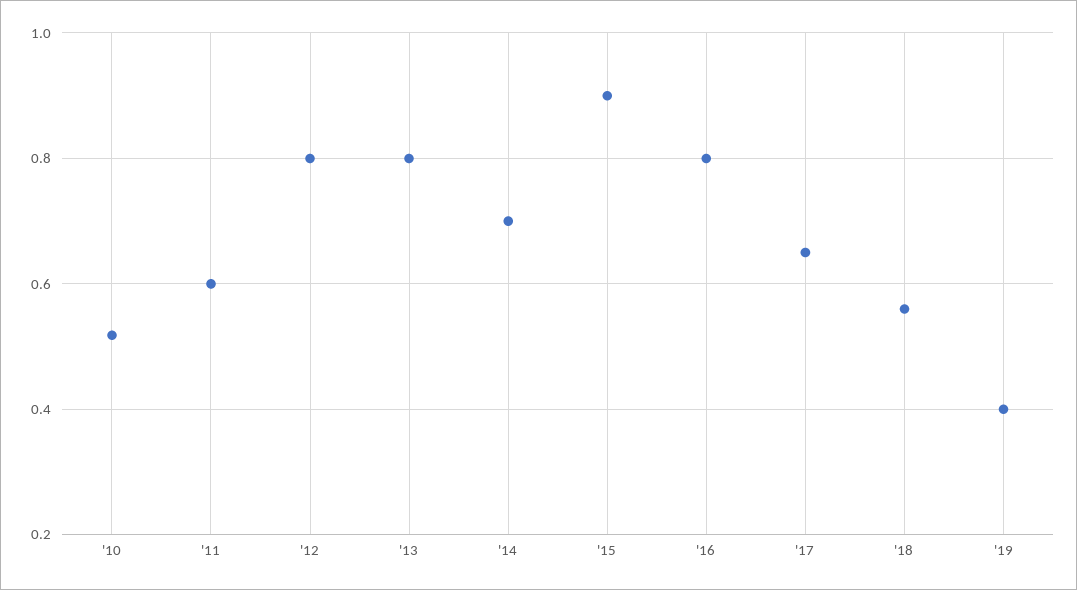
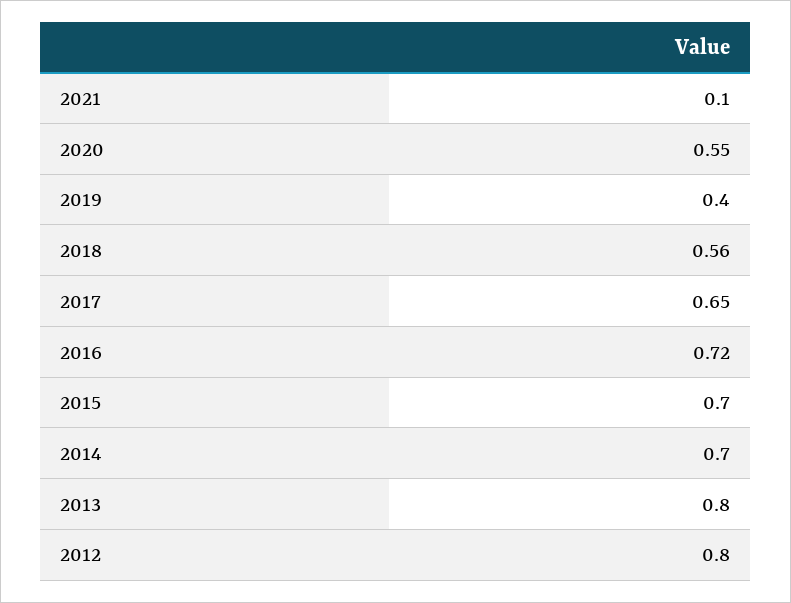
'10: 0.52 -> none
'11: 0.6 -> none
'15: 0.9 -> 0.7
'16: 0.8 -> 0.72
2021: none -> 0.1
2020: none -> 0.55

